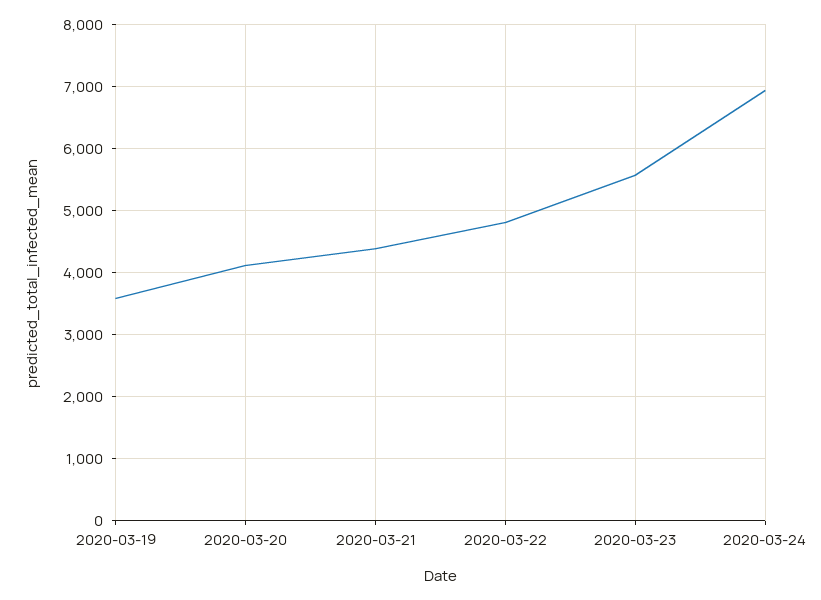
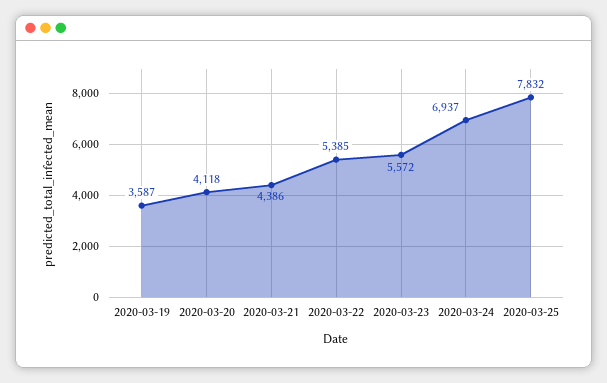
2020-03-22: 4800 -> 5385
2020-03-25: none -> 7832

